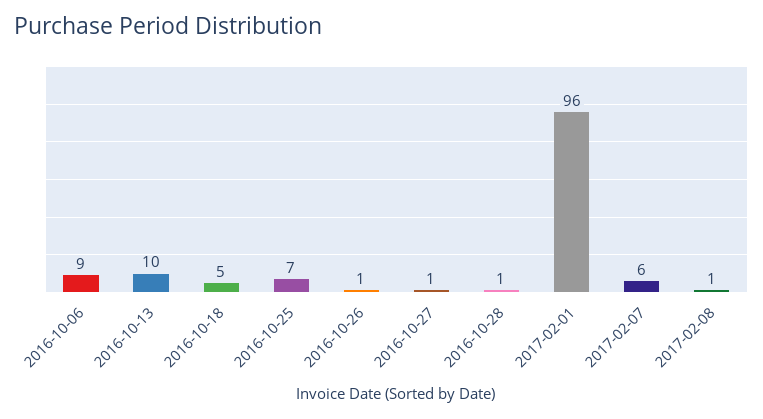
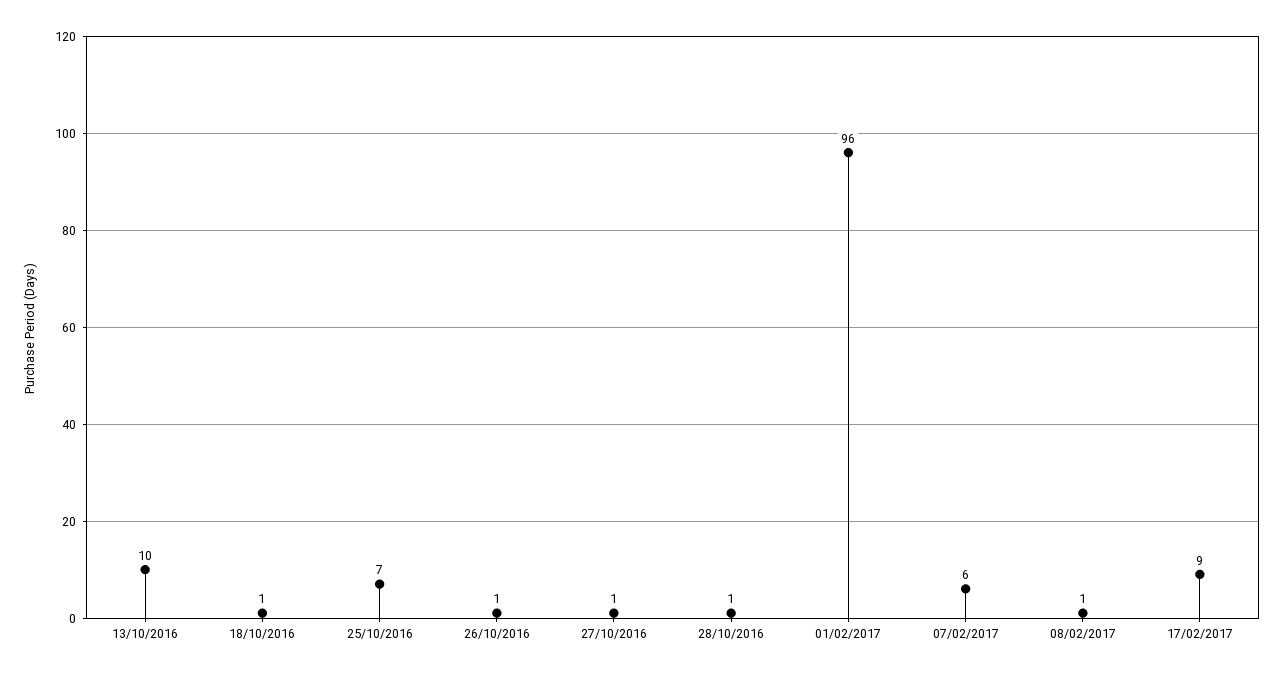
2016-10-06: 9 -> none
2016-10-18: 5 -> 1
17/02/2017: none -> 9

